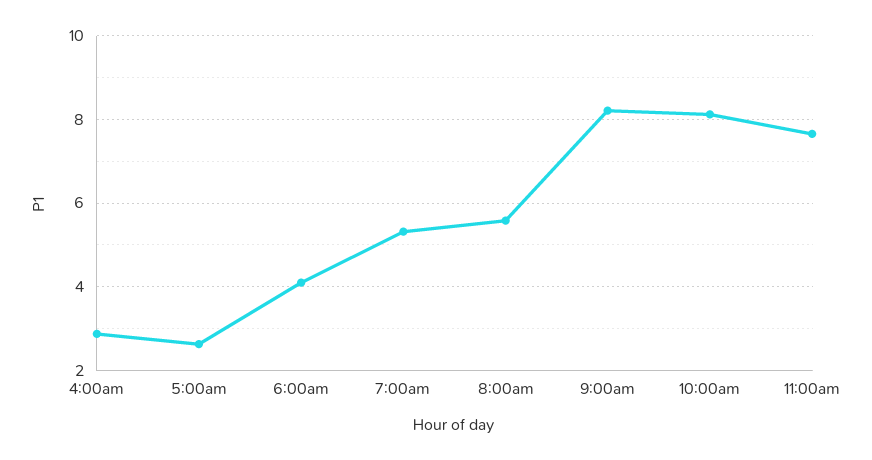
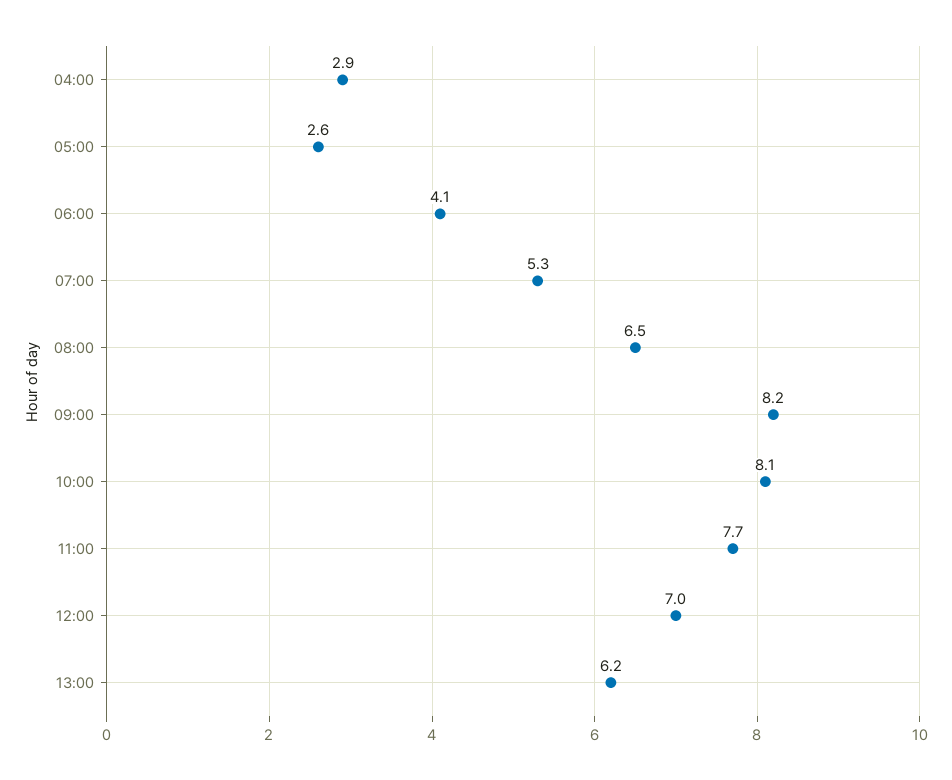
8:00am: 5.6 -> 6.5
12:00: none -> 7
13:00: none -> 6.2

